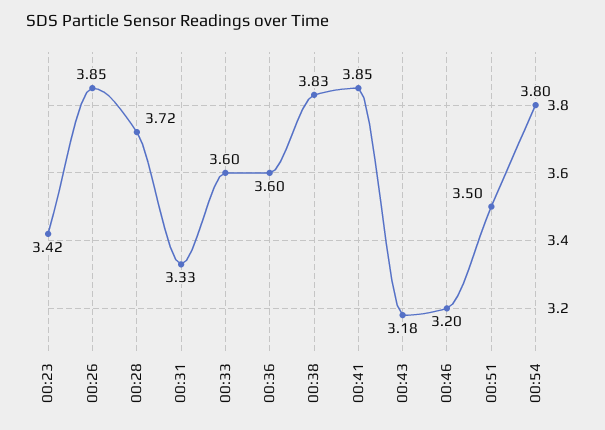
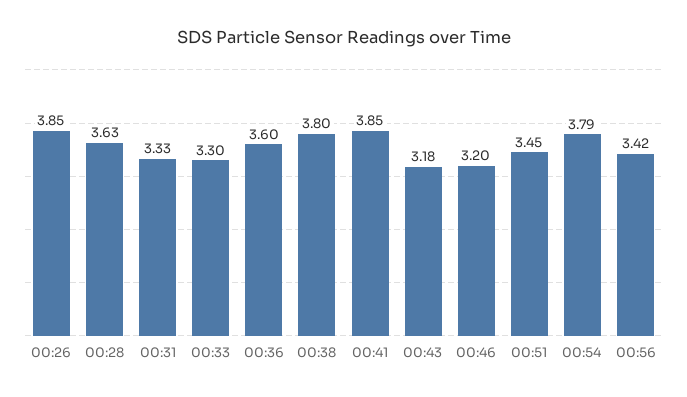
00:23: 3.42 -> none
00:28: 3.72 -> 3.63
00:33: 3.6 -> 3.3
00:38: 3.83 -> 3.8
00:51: 3.5 -> 3.45
00:54: 3.8 -> 3.79
00:56: none -> 3.42

